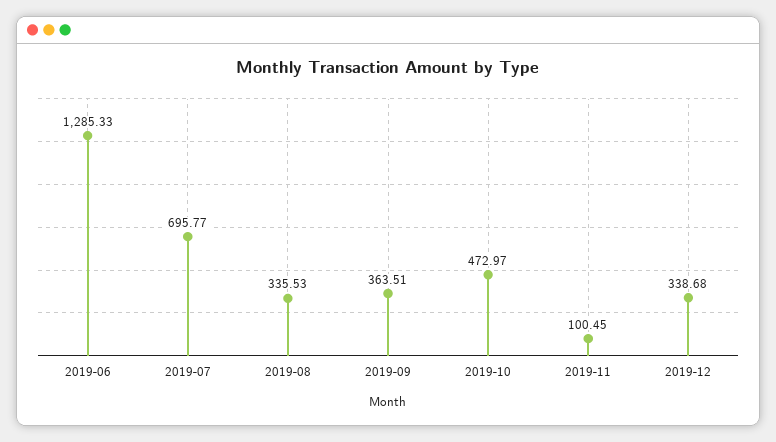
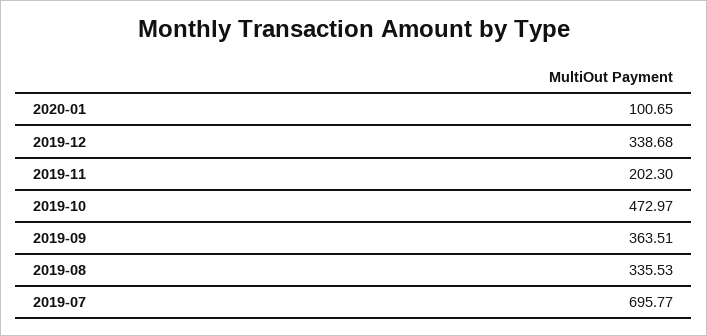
2019-06: 1285.33 -> none
2019-11: 100.45 -> 202.3
2020-01: none -> 100.65

